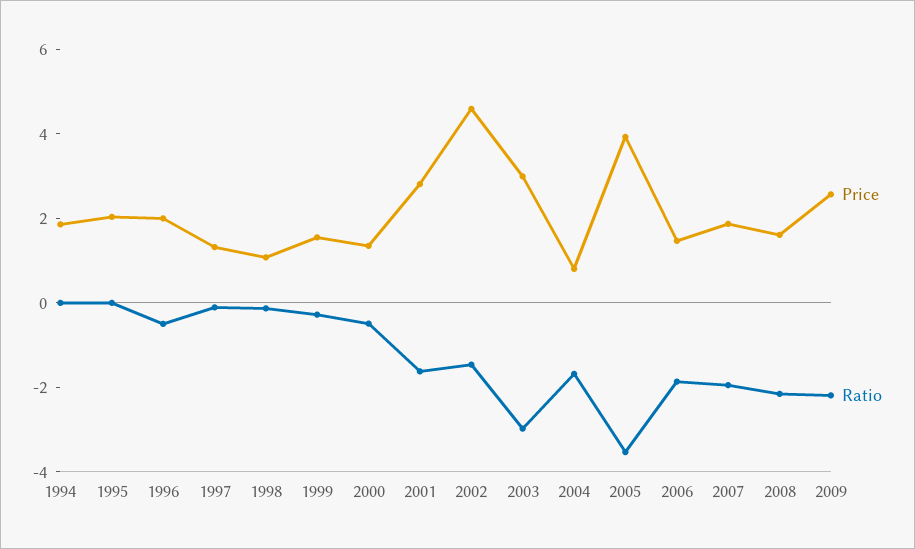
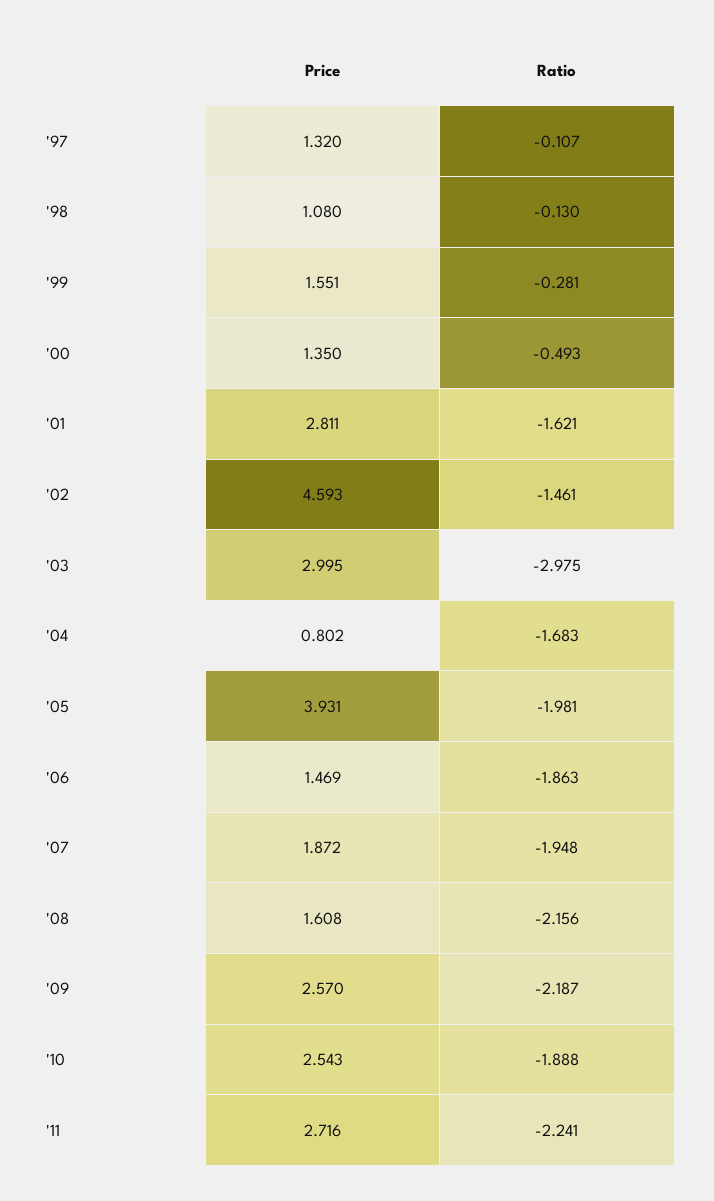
Price, 1994: 2 -> none
Ratio, 1994: 0 -> none
Price, 1995: 2 -> none
Ratio, 1995: 0 -> none
Price, 1996: 2 -> none
Ratio, 1996: -0.5 -> none
Ratio, 2005: -3.5 -> -1.981
Price, '10: none -> 2.543
Ratio, '10: none -> -1.888
Price, '11: none -> 2.716
Ratio, '11: none -> -2.241

